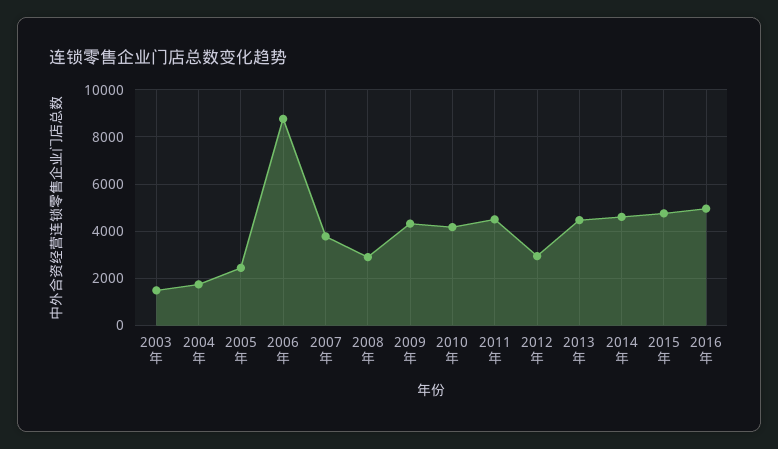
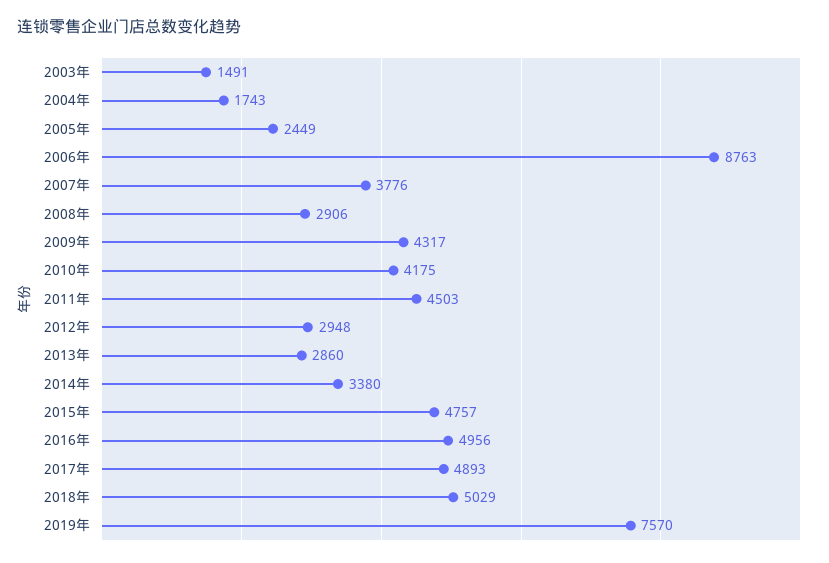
2013年: 4500 -> 2860
2014年: 4500 -> 3380
2017年: none -> 4893
2018年: none -> 5029
2019年: none -> 7570

